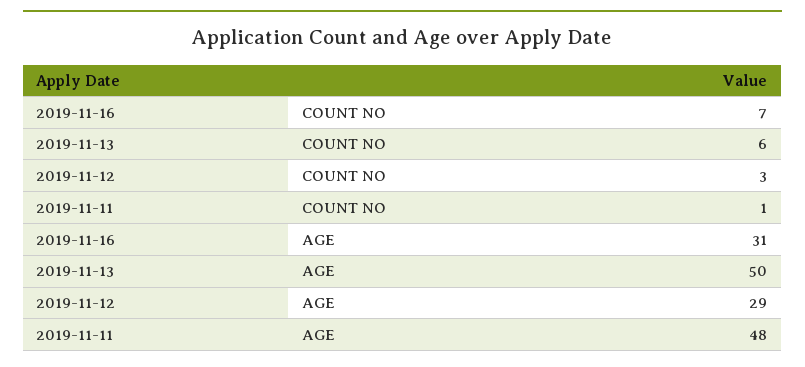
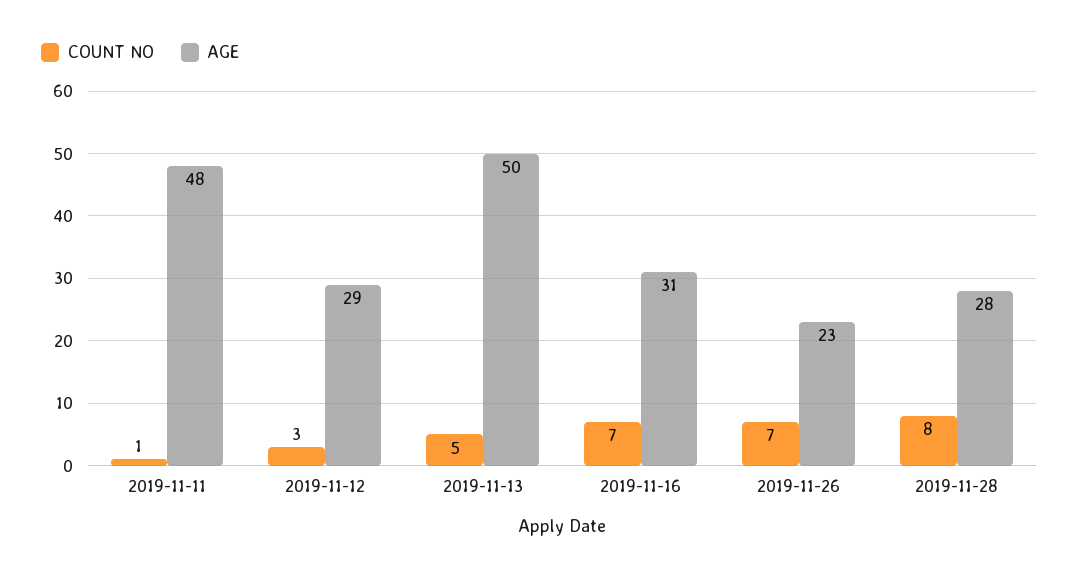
COUNT NO, 2019-11-13: 6 -> 5
COUNT NO, 2019-11-26: none -> 7
AGE, 2019-11-26: none -> 23
COUNT NO, 2019-11-28: none -> 8
AGE, 2019-11-28: none -> 28

